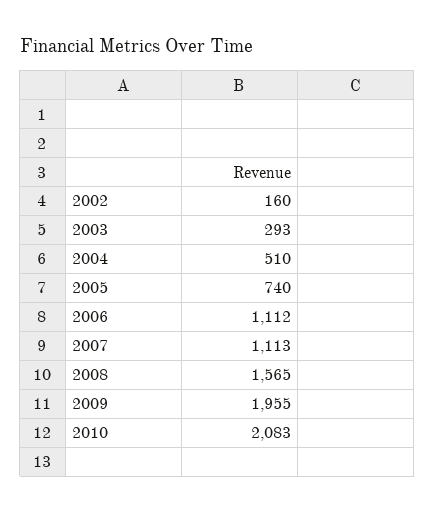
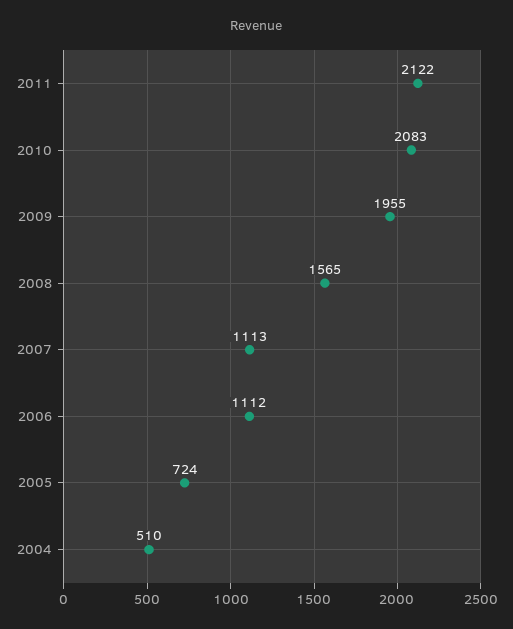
2002: 160 -> none
2003: 293 -> none
2005: 740 -> 724
2011: none -> 2122

